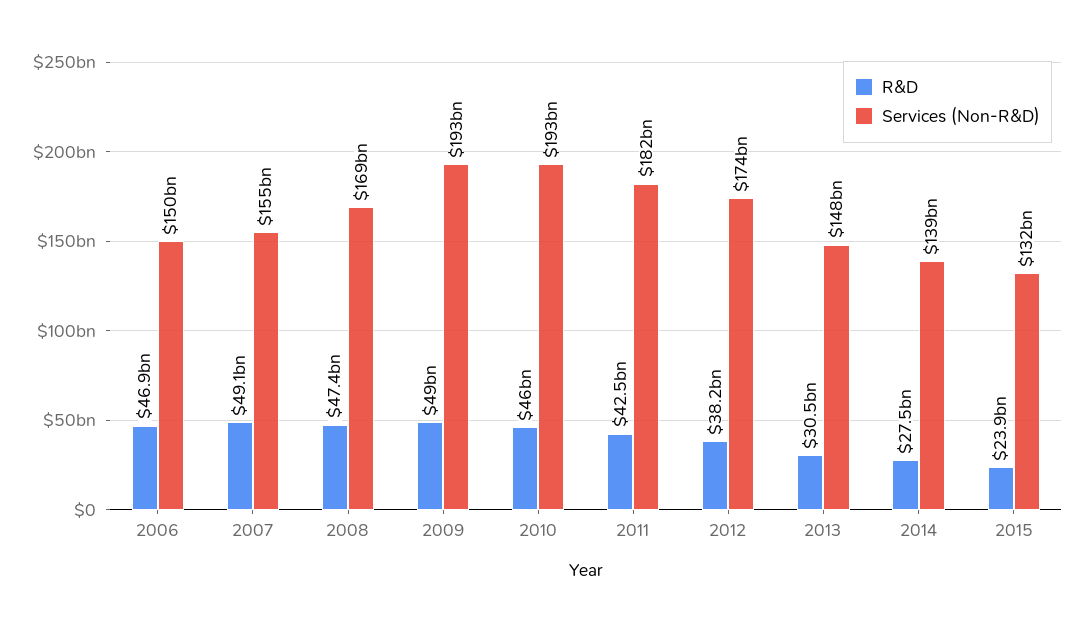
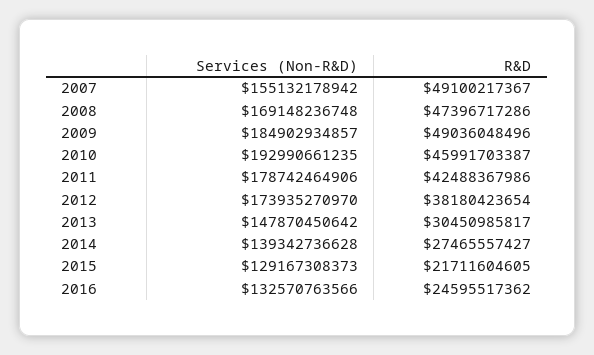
R&D, 2006: 46900000000 -> none
Services (Non-R&D), 2006: 150000000000 -> none
Services (Non-R&D), 2009: 193000000000 -> 184902934857
Services (Non-R&D), 2011: 182000000000 -> 178742464906
R&D, 2015: 23900000000 -> 21711604605
Services (Non-R&D), 2015: 132000000000 -> 129167308373
Services (Non-R&D), 2016: none -> 132570763566
R&D, 2016: none -> 24595517362

